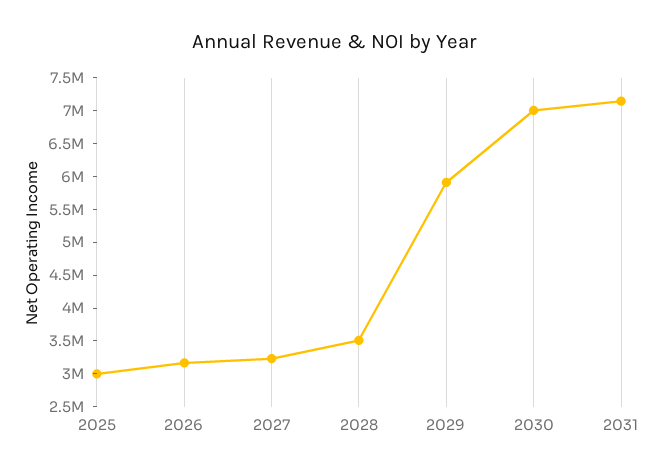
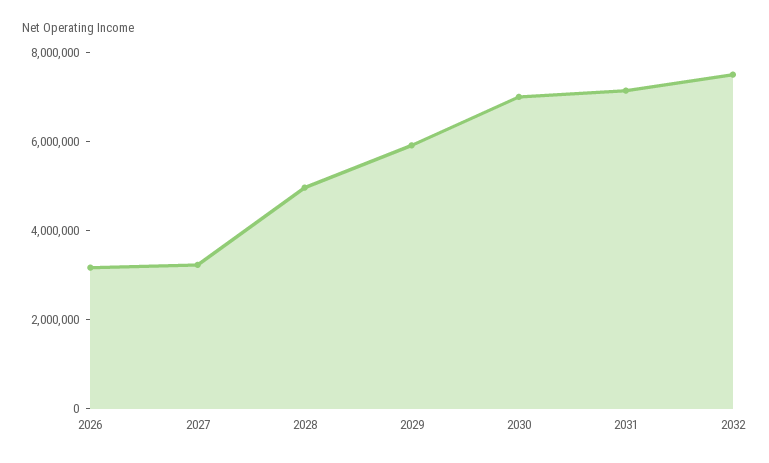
2025: 3000000 -> none
2028: 3500000 -> 5000000
2032: none -> 7500000

